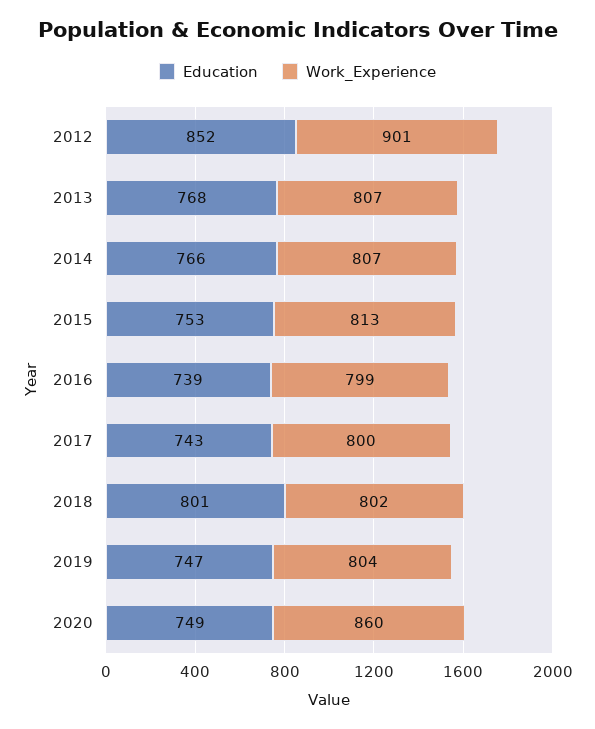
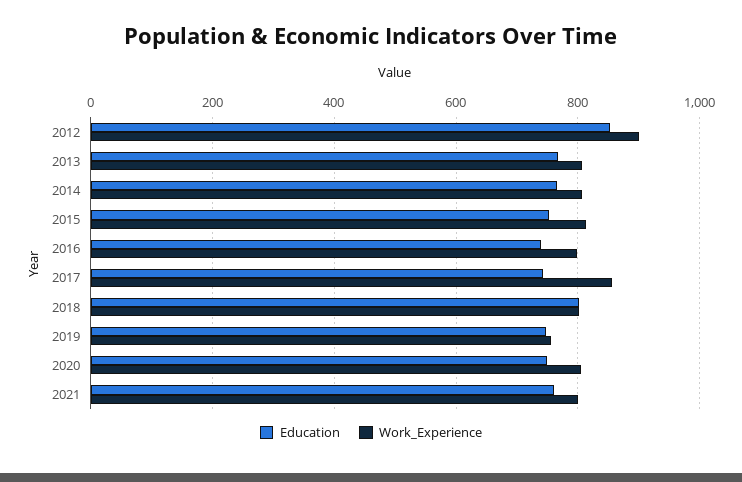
Work_Experience, 2017: 800 -> 860
Work_Experience, 2019: 804 -> 760
Work_Experience, 2020: 860 -> 800
Education, 2021: none -> 760
Work_Experience, 2021: none -> 800

